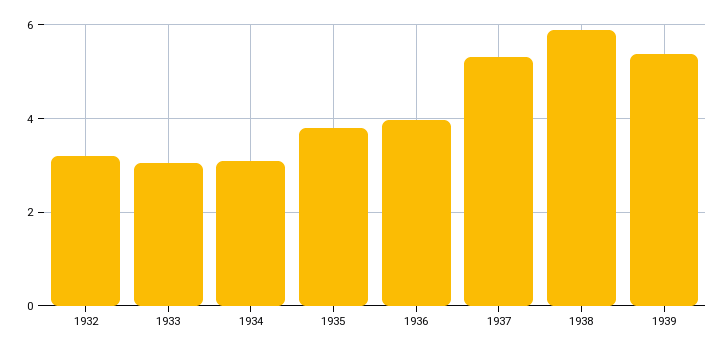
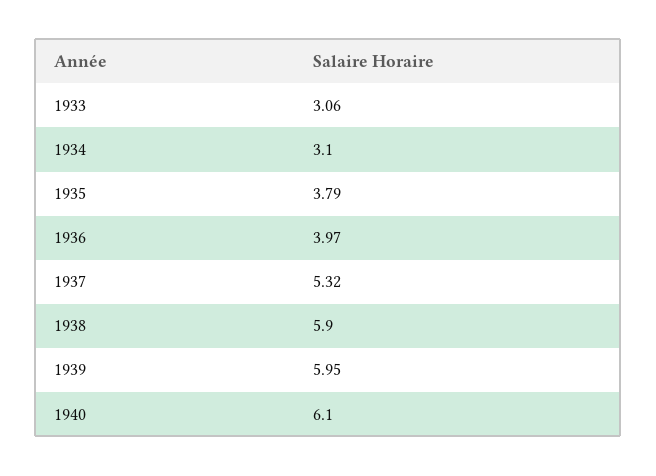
1932: 3.2 -> none
1939: 5.4 -> 5.95
1940: none -> 6.1

